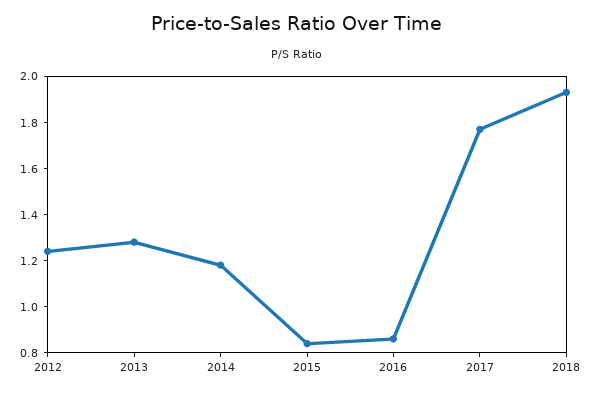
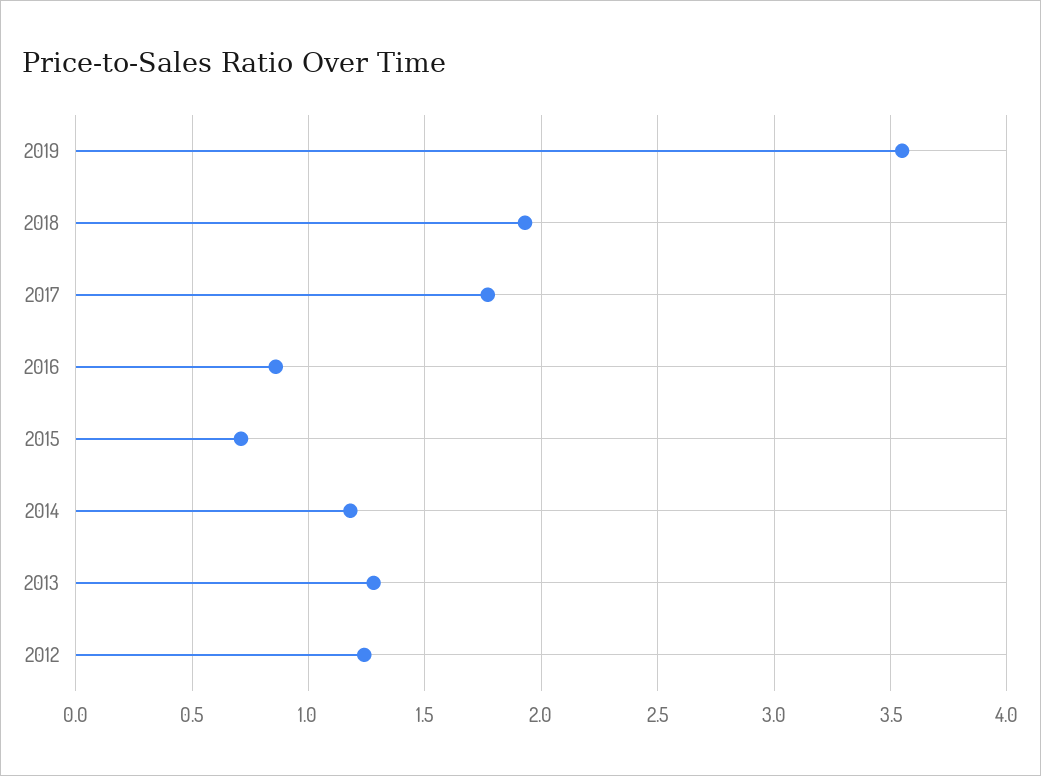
2015: 0.85 -> 0.7
2019: none -> 3.55

